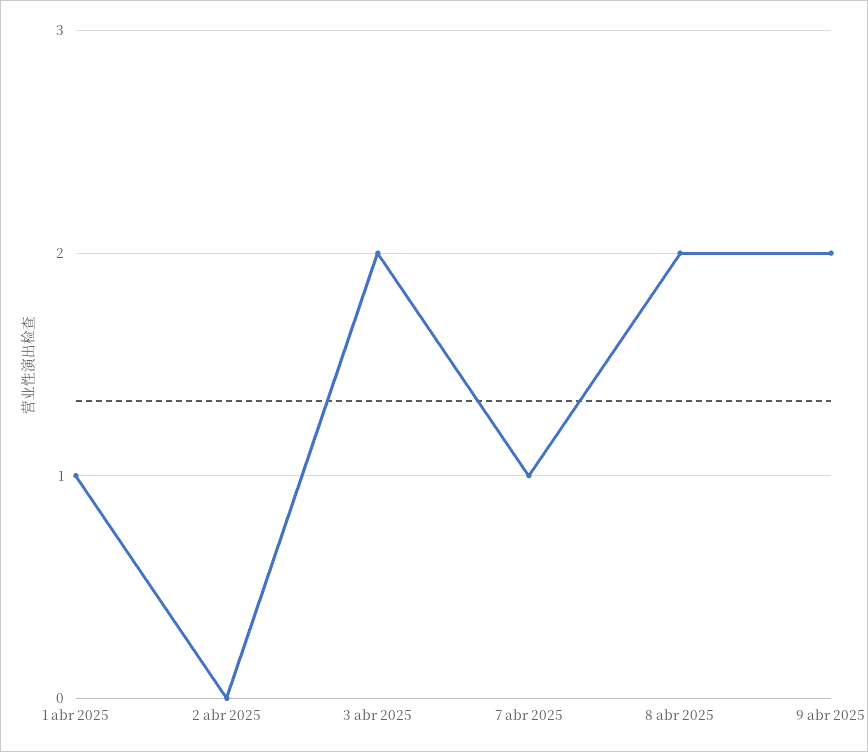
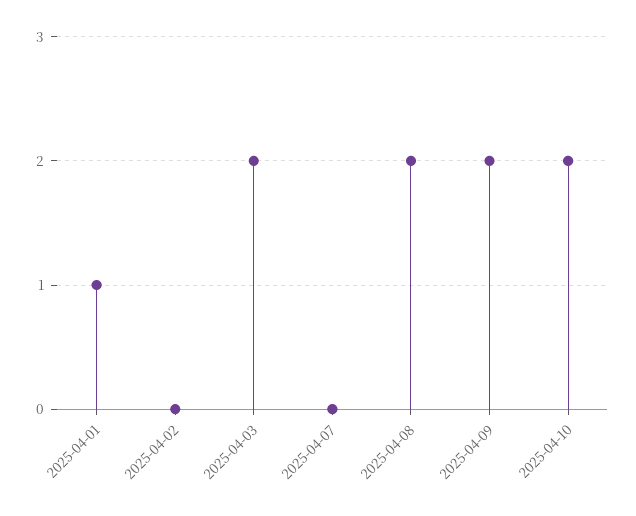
7 abr 2025: 1 -> 0
2025-04-10: none -> 2

